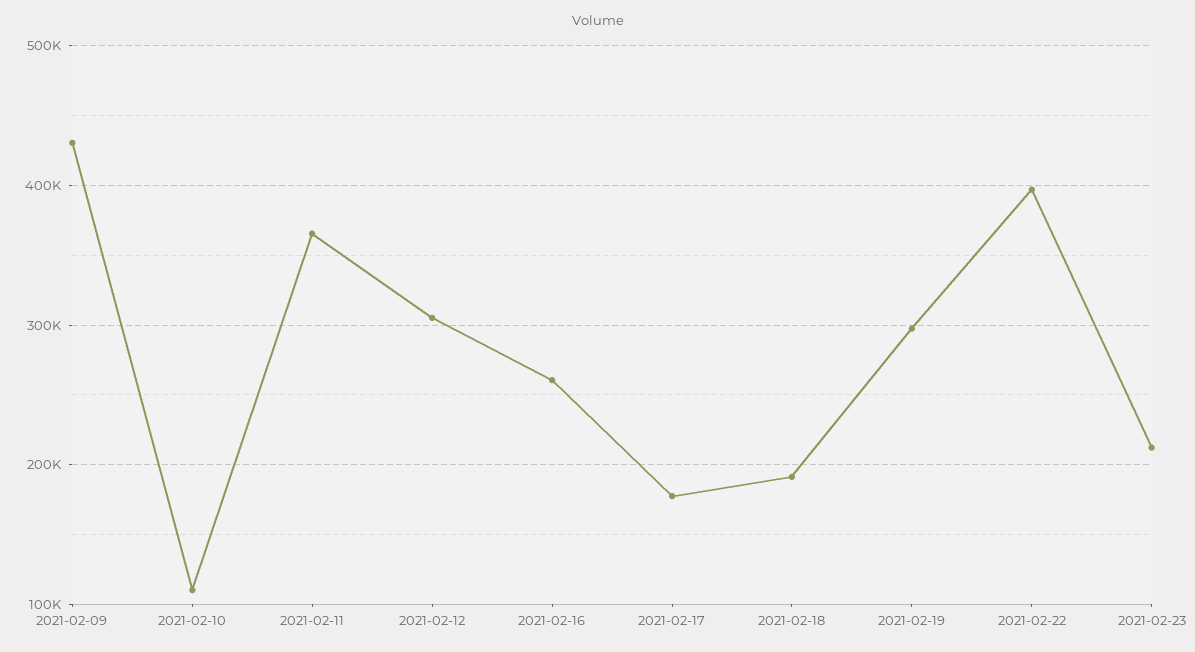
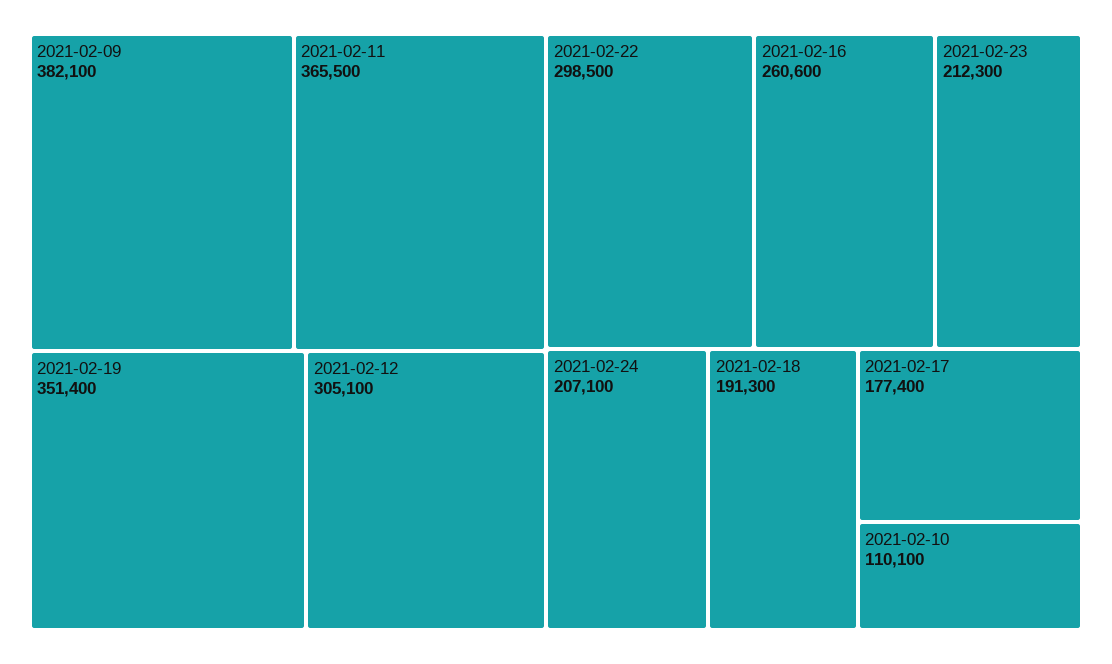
2021-02-09: 430000 -> 382100
2021-02-19: 300000 -> 351400
2021-02-22: 400000 -> 298500
2021-02-24: none -> 207100

